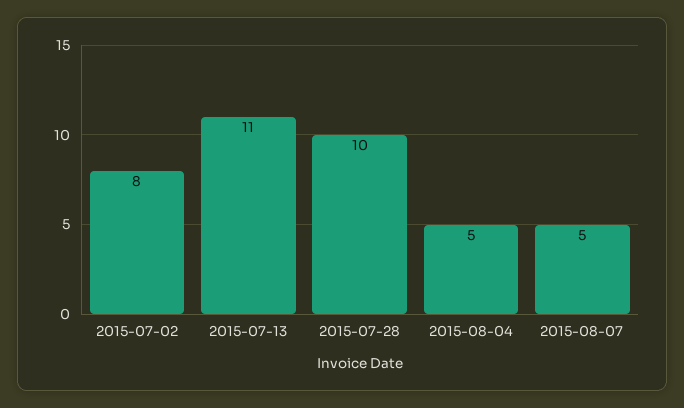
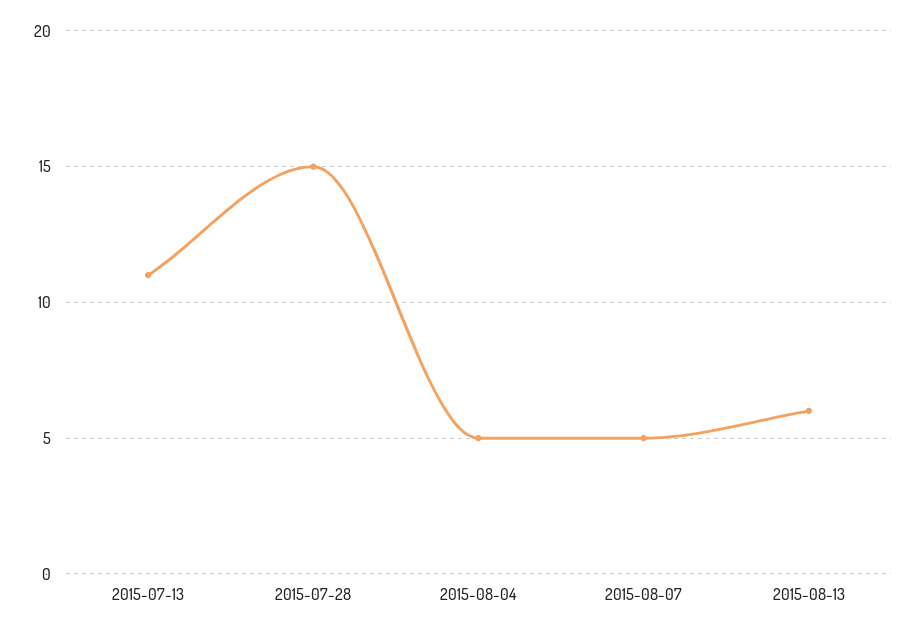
2015-07-02: 8 -> none
2015-07-28: 10 -> 15
2015-08-13: none -> 6

